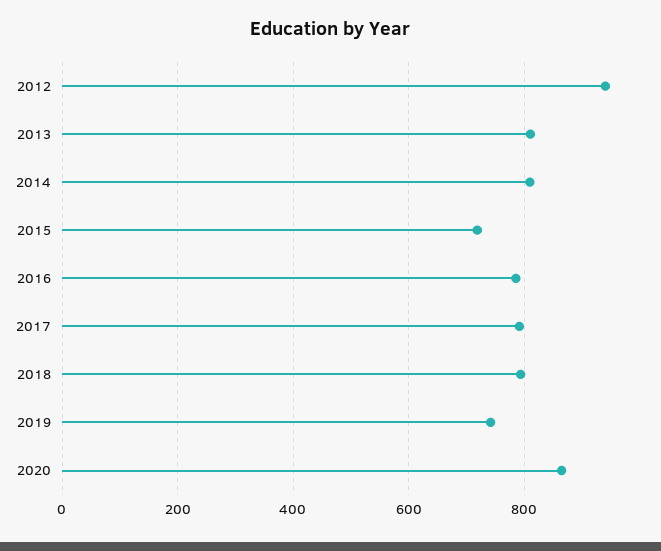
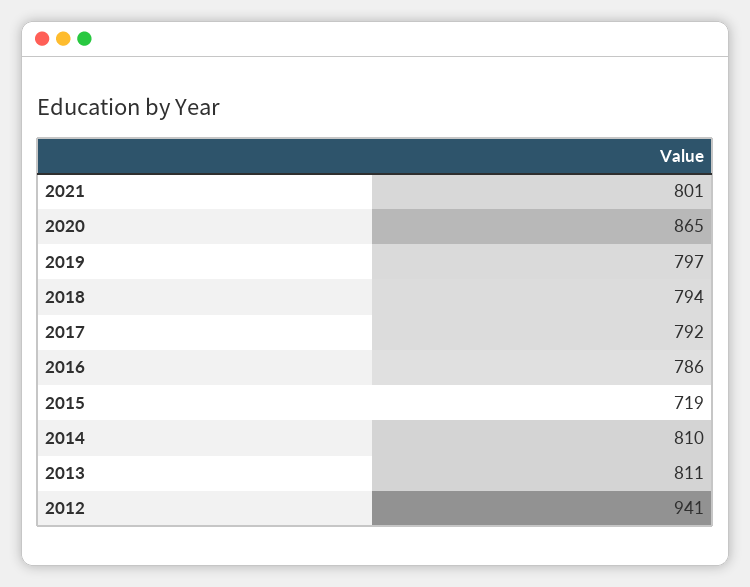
2019: 740 -> 797
2021: none -> 801

